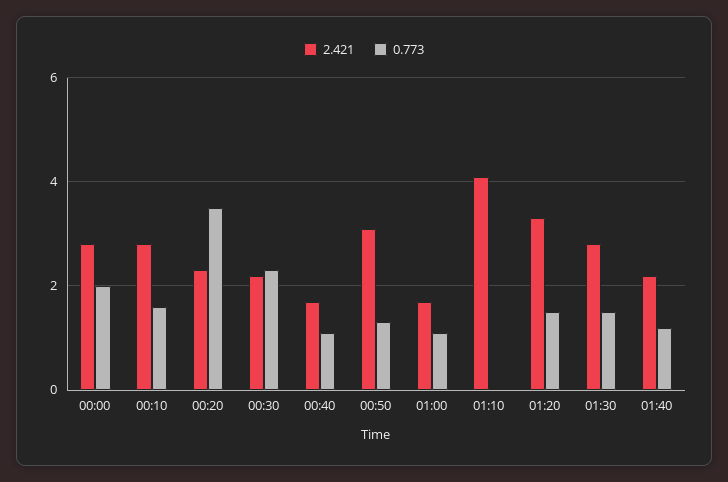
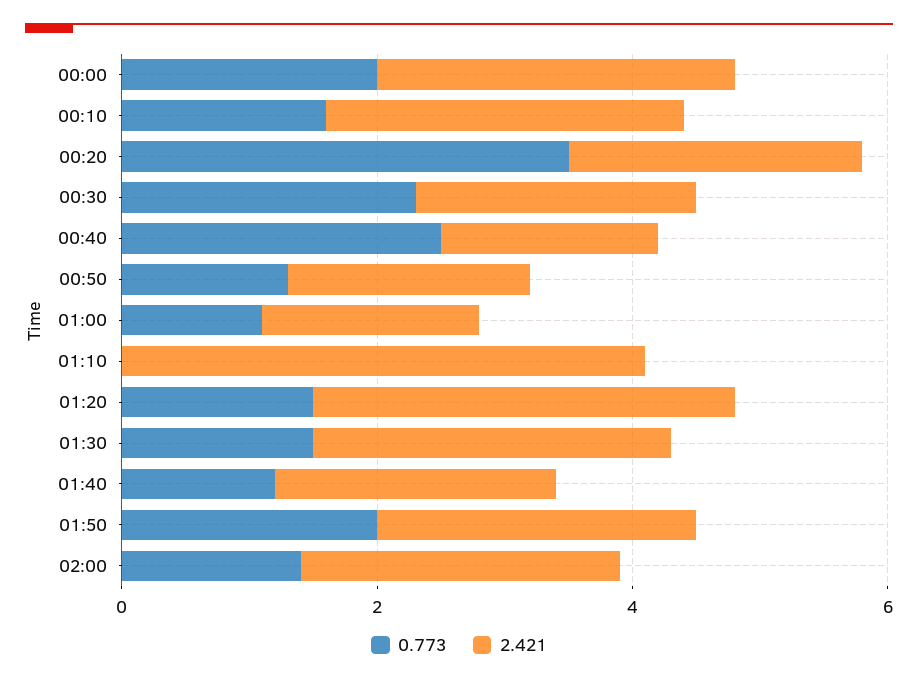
0.773, 00:40: 1 -> 2.5
2.421, 00:50: 3 -> 2
0.773, 01:50: none -> 2
2.421, 01:50: none -> 2.5
0.773, 02:00: none -> 1.5
2.421, 02:00: none -> 2.5

